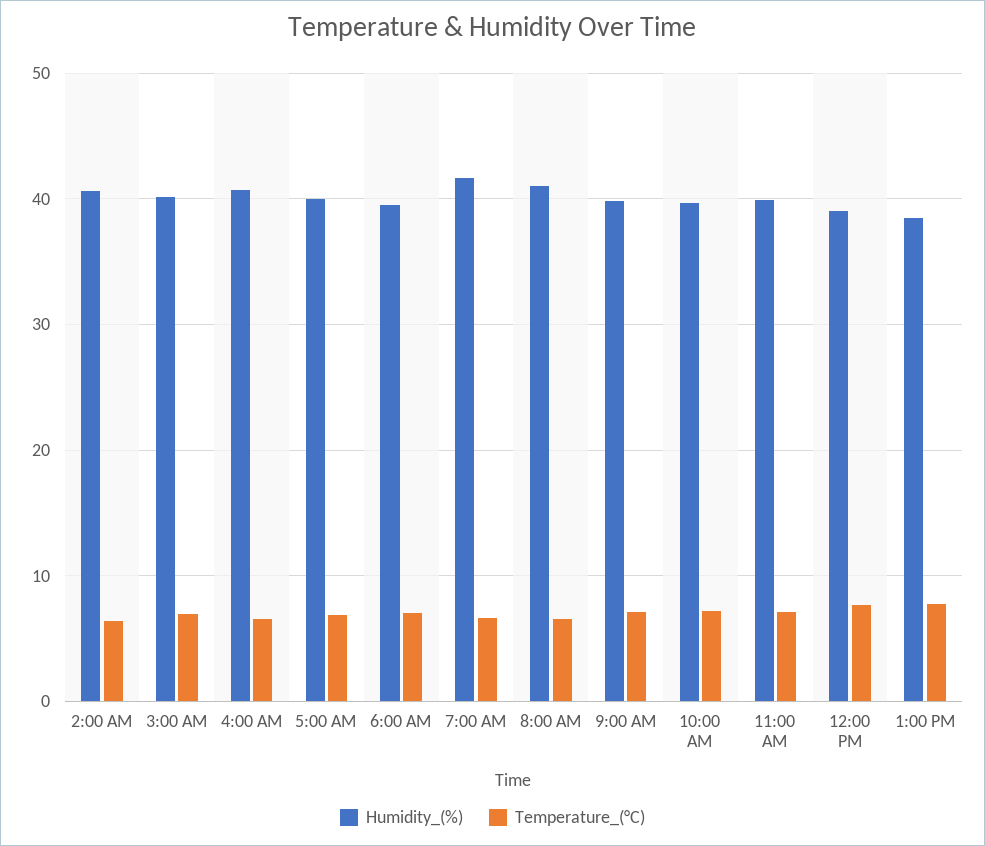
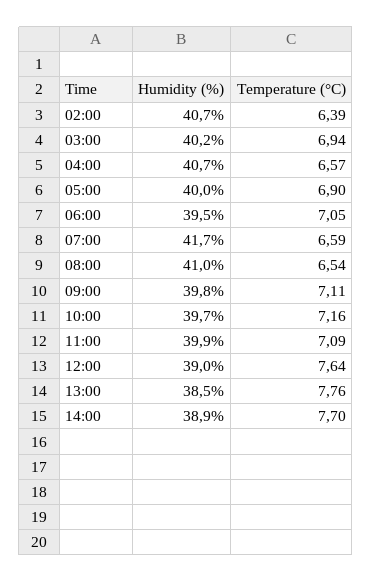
Humidity_(%), 14:00: none -> 38.9
Temperature_(°C), 14:00: none -> 7.7

